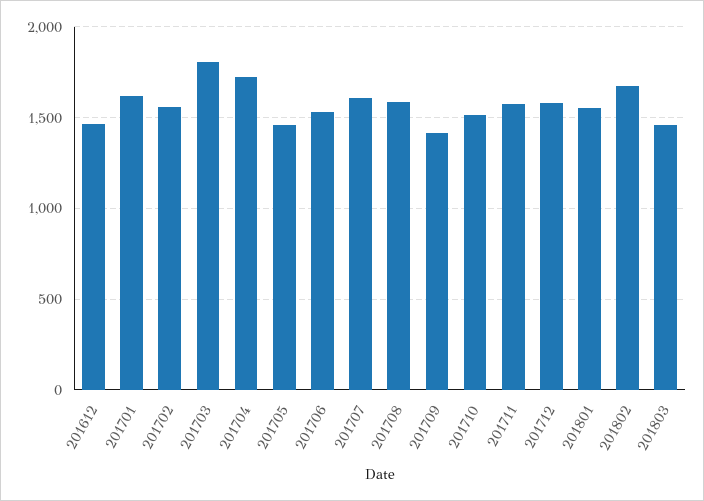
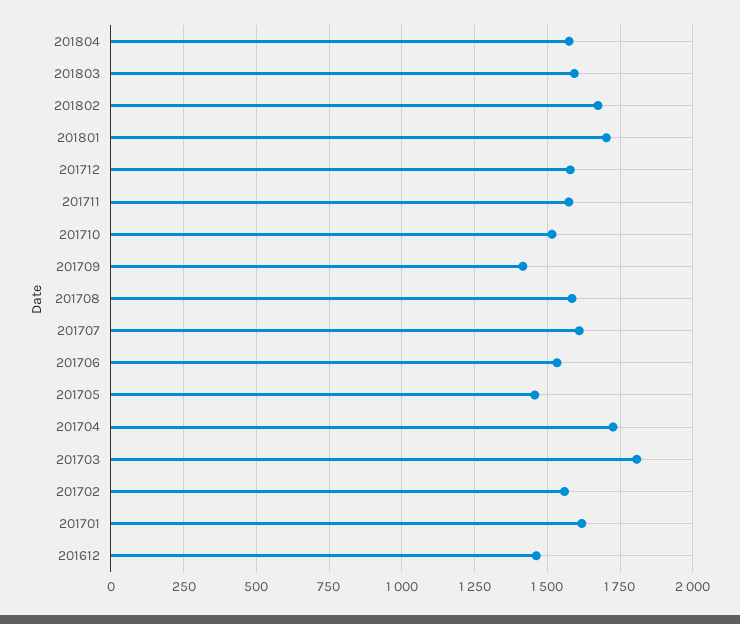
201801: 1550 -> 1700
201803: 1450 -> 1600
201804: none -> 1575

